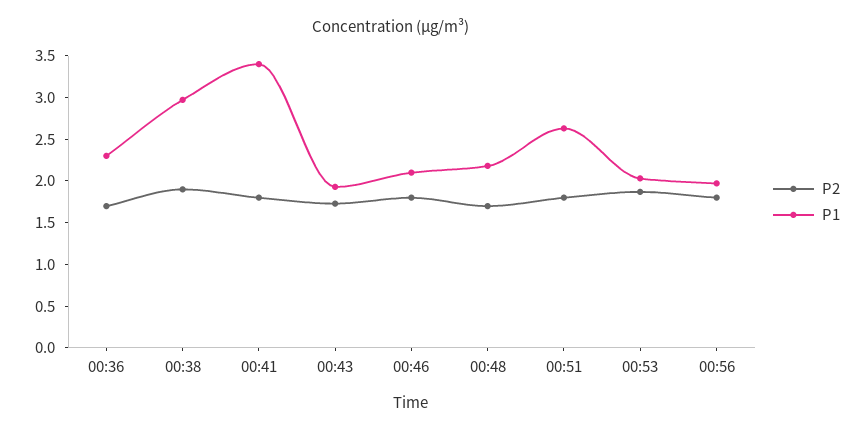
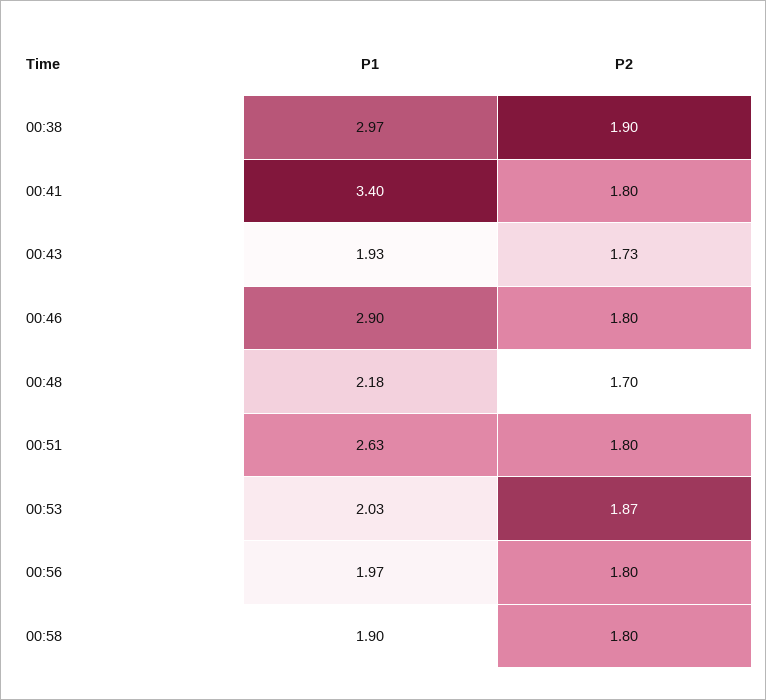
P2, 00:36: 1.7 -> none
P1, 00:36: 2.3 -> none
P1, 00:46: 2.1 -> 2.9
P1, 00:58: none -> 1.9
P2, 00:58: none -> 1.8

